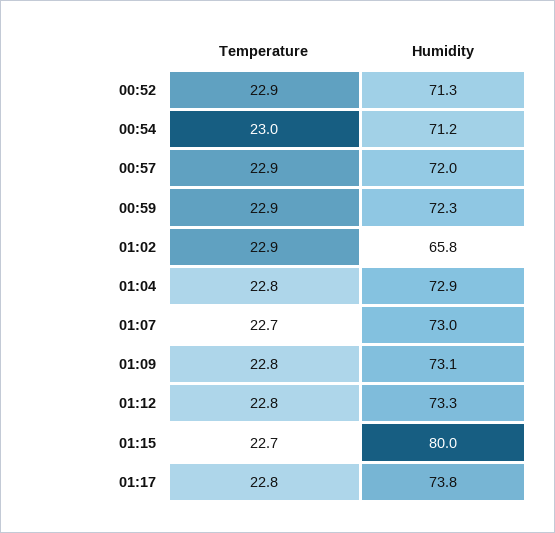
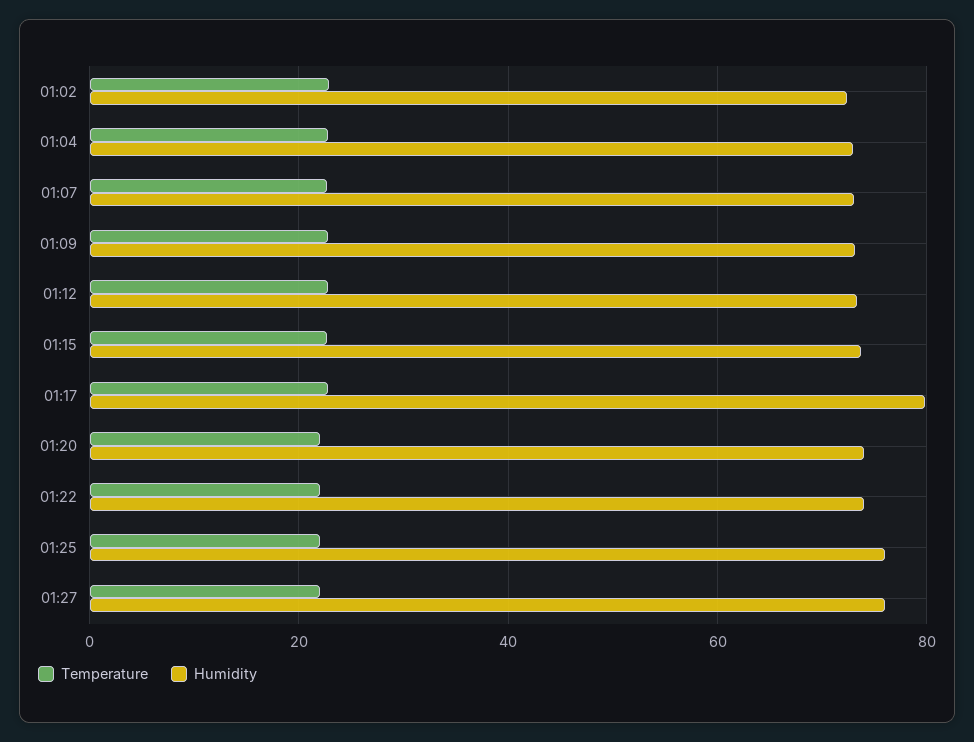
Temperature, 00:52: 22.9 -> none
Humidity, 00:52: 71.3 -> none
Temperature, 00:54: 23 -> none
Humidity, 00:54: 71.2 -> none
Temperature, 00:57: 22.9 -> none
Humidity, 00:57: 72 -> none
Temperature, 00:59: 22.9 -> none
Humidity, 00:59: 72.3 -> none
Humidity, 01:02: 65.8 -> 72
Humidity, 01:15: 80 -> 74
Humidity, 01:17: 73.8 -> 80
Temperature, 01:20: none -> 22
Humidity, 01:20: none -> 74
Temperature, 01:22: none -> 22
Humidity, 01:22: none -> 74
Temperature, 01:25: none -> 22
Humidity, 01:25: none -> 76
Temperature, 01:27: none -> 22
Humidity, 01:27: none -> 76

